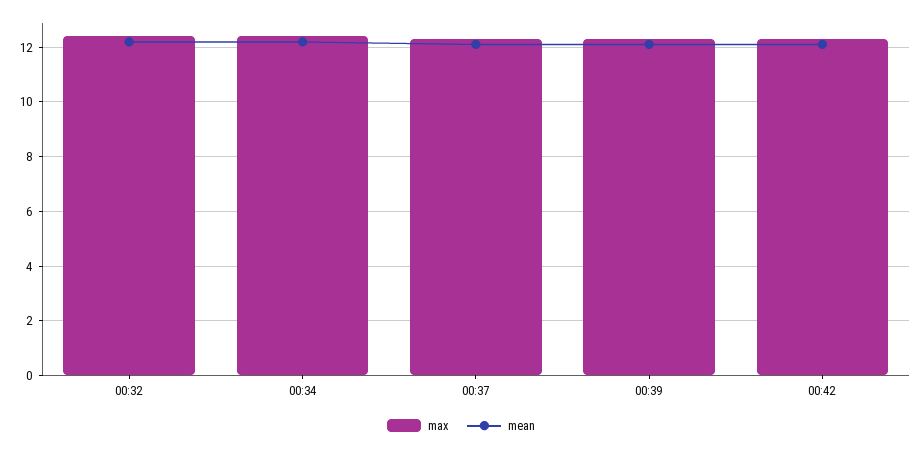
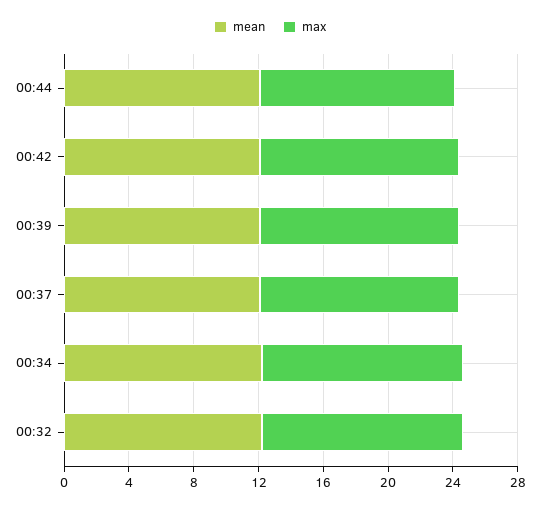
mean, 00:44: none -> 12
max, 00:44: none -> 12

